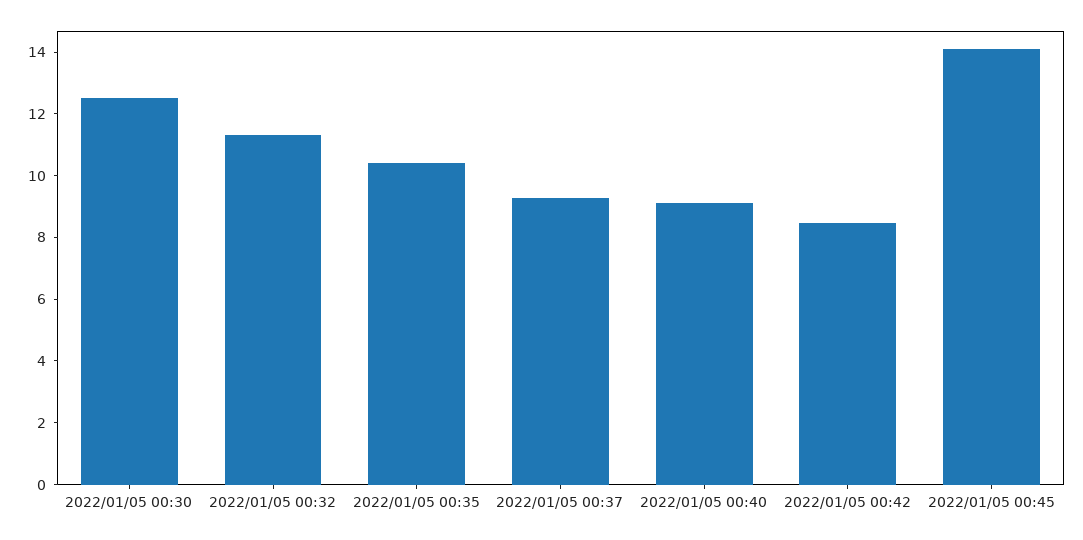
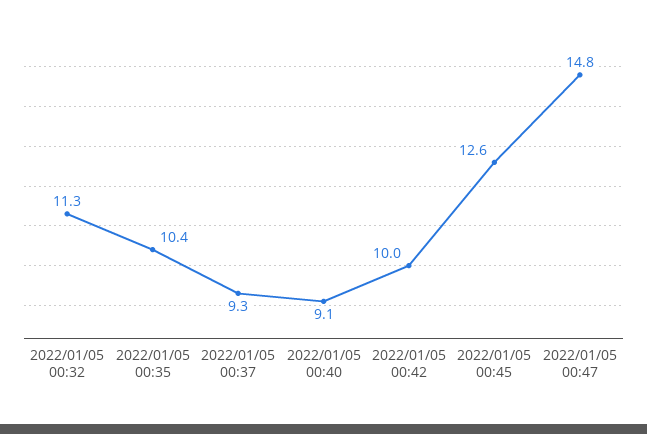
2022/01/05 00:30: 12.5 -> none
2022/01/05 00:42: 8.5 -> 10
2022/01/05 00:45: 14 -> 12.6
2022/01/05 00:47: none -> 14.8

